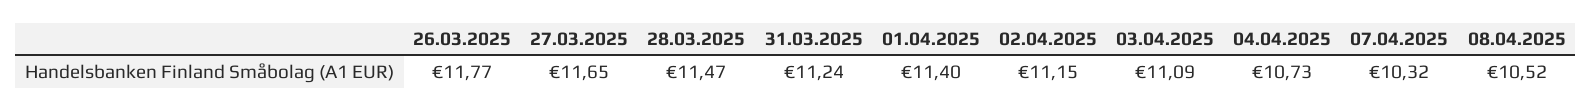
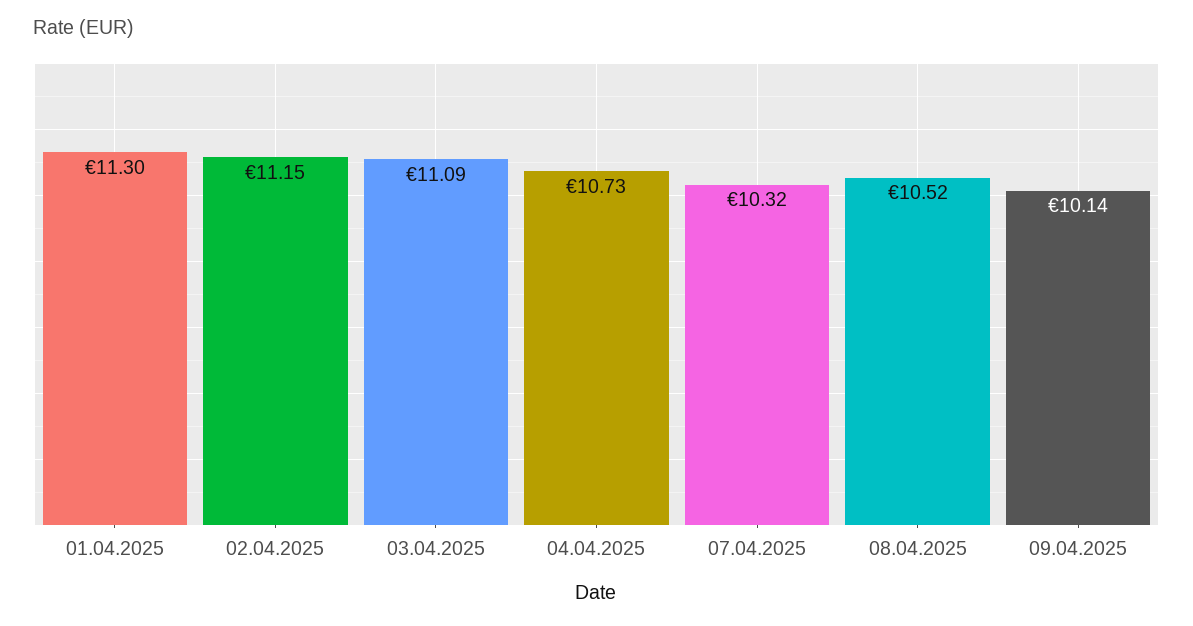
26.03.2025: 11.77 -> none
27.03.2025: 11.65 -> none
28.03.2025: 11.47 -> none
31.03.2025: 11.24 -> none
01.04.2025: 11.4 -> 11.3
09.04.2025: none -> 10.14

